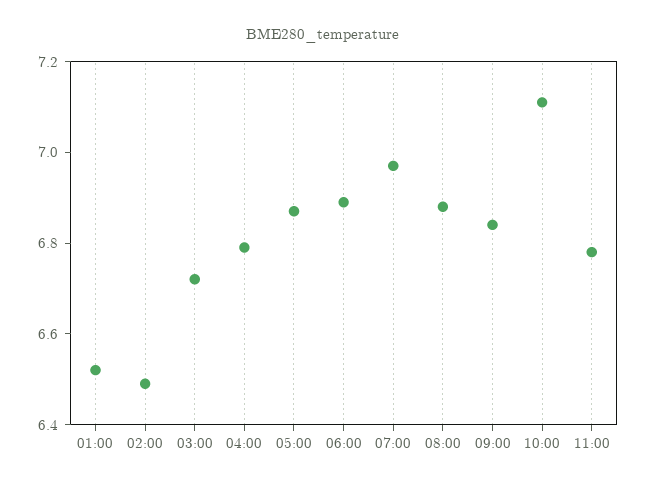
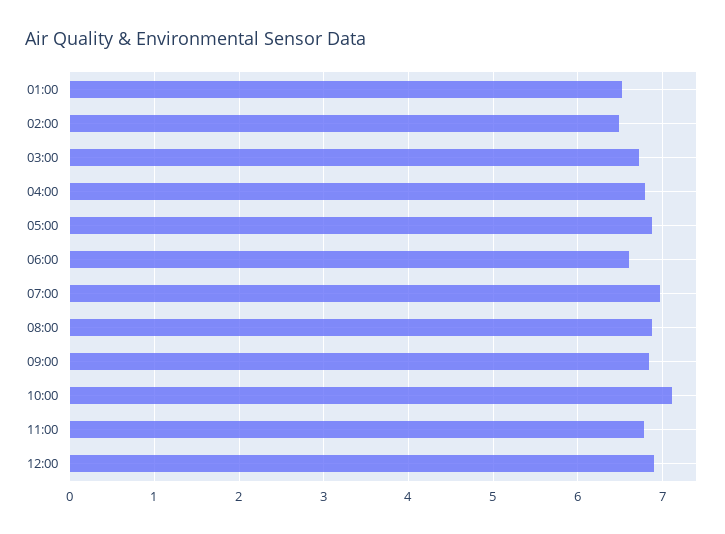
06:00: 6.9 -> 6.6
12:00: none -> 6.9

